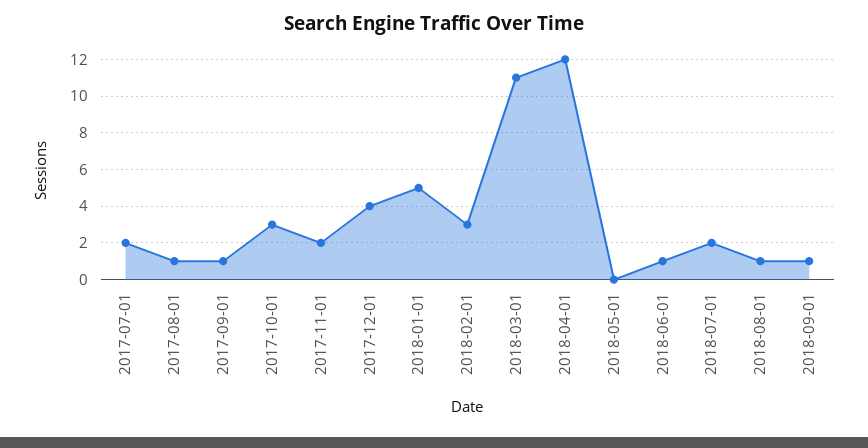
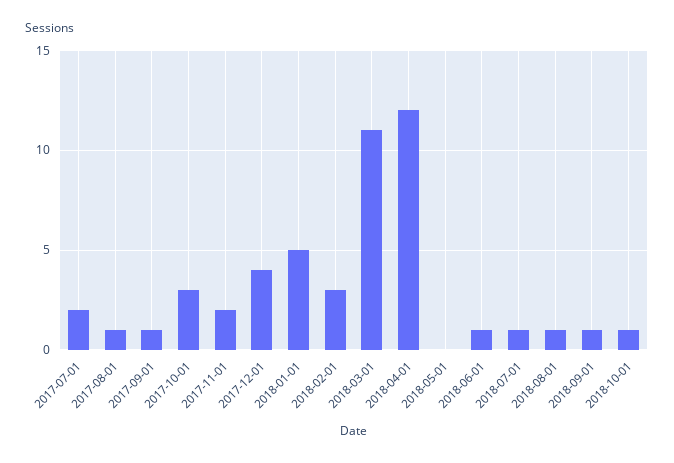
2018-07-01: 2 -> 1
2018-10-01: none -> 1

